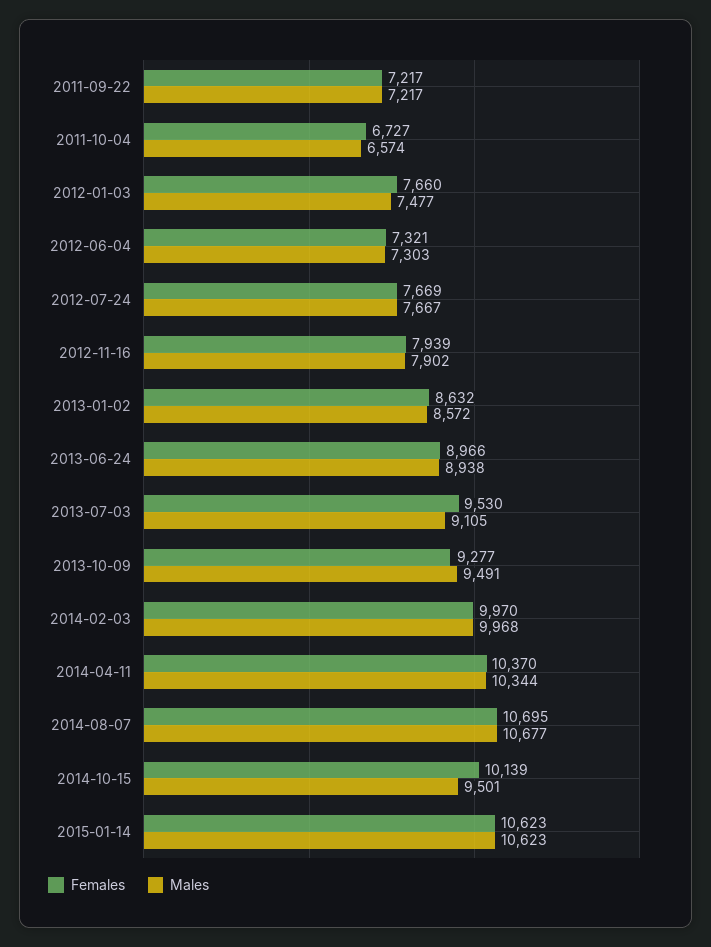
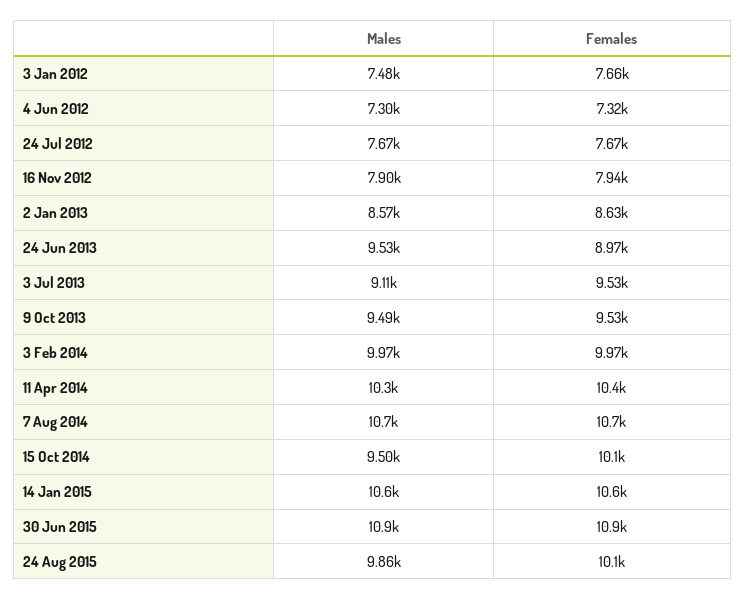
Females, 2011-09-22: 7217 -> none
Males, 2011-09-22: 7217 -> none
Females, 2011-10-04: 6727 -> none
Males, 2011-10-04: 6574 -> none
Males, 2013-06-24: 8938 -> 9530
Females, 2013-10-09: 9277 -> 9530
Males, 30 Jun 2015: none -> 10900
Females, 30 Jun 2015: none -> 10900
Males, 24 Aug 2015: none -> 9860
Females, 24 Aug 2015: none -> 10100

